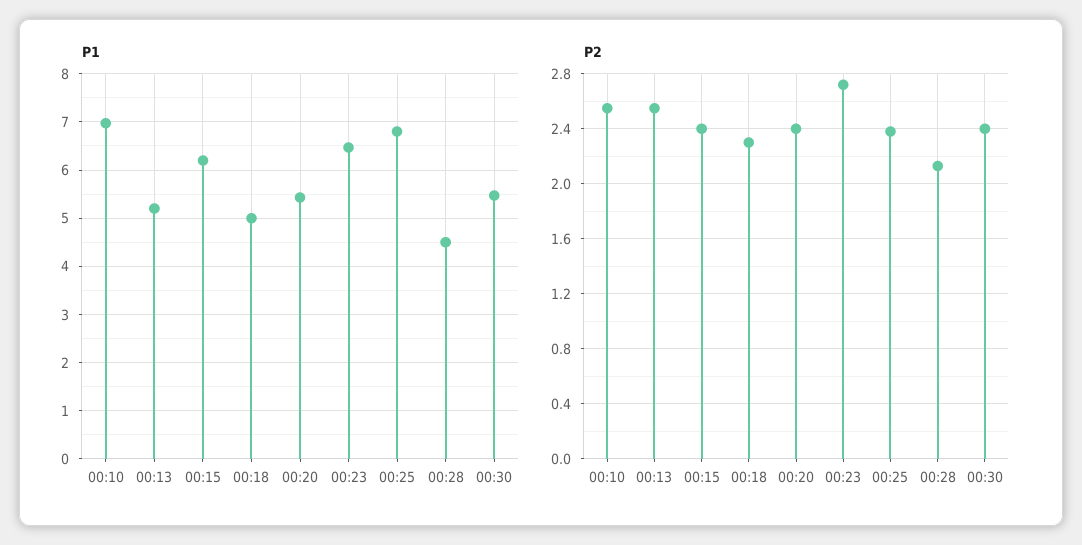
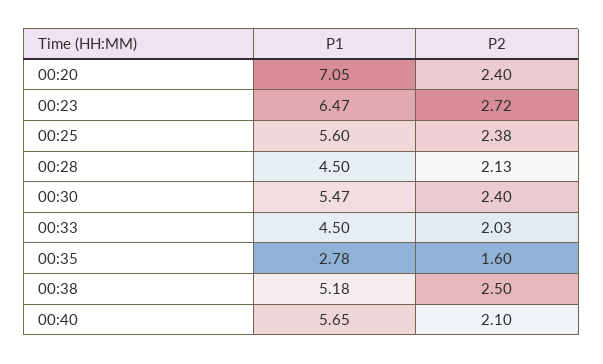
P1, 00:10: 7 -> none
P1, 00:13: 5.2 -> none
P1, 00:15: 6.2 -> none
P1, 00:18: 5 -> none
P1, 00:20: 5.4 -> 7.05
P1, 00:25: 6.8 -> 5.6
P2, 00:10: 2.55 -> none
P2, 00:13: 2.55 -> none
P2, 00:15: 2.4 -> none
P2, 00:18: 2.3 -> none
P1, 00:33: none -> 4.5
P2, 00:33: none -> 2.03
P1, 00:35: none -> 2.78
P2, 00:35: none -> 1.6
P1, 00:38: none -> 5.18
P2, 00:38: none -> 2.5
P1, 00:40: none -> 5.65
P2, 00:40: none -> 2.1

